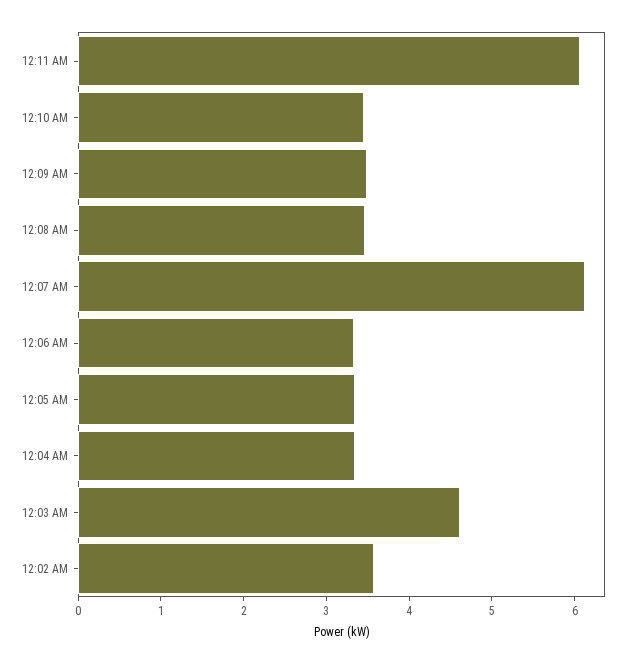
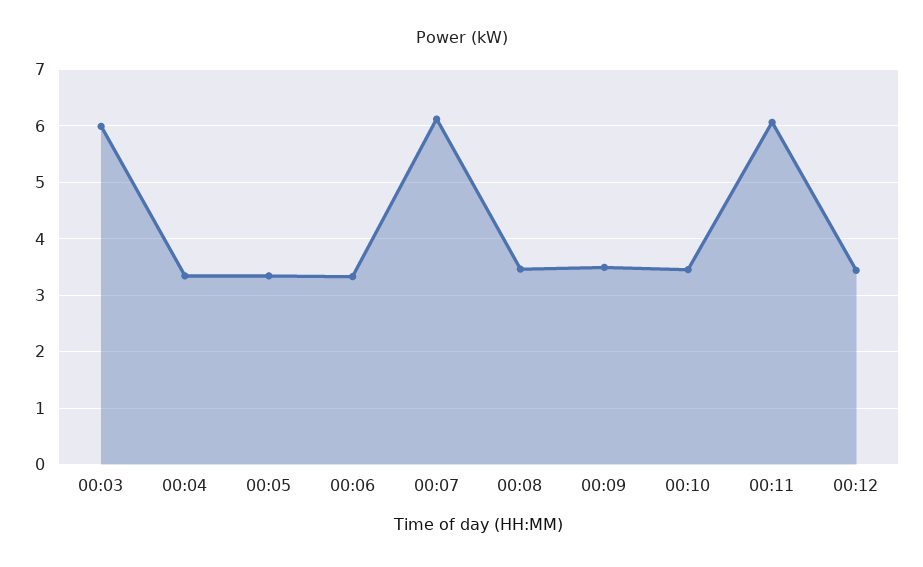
12:03 AM: 4.6 -> 6
12:02 AM: 3.6 -> none
00:12: none -> 3.4

